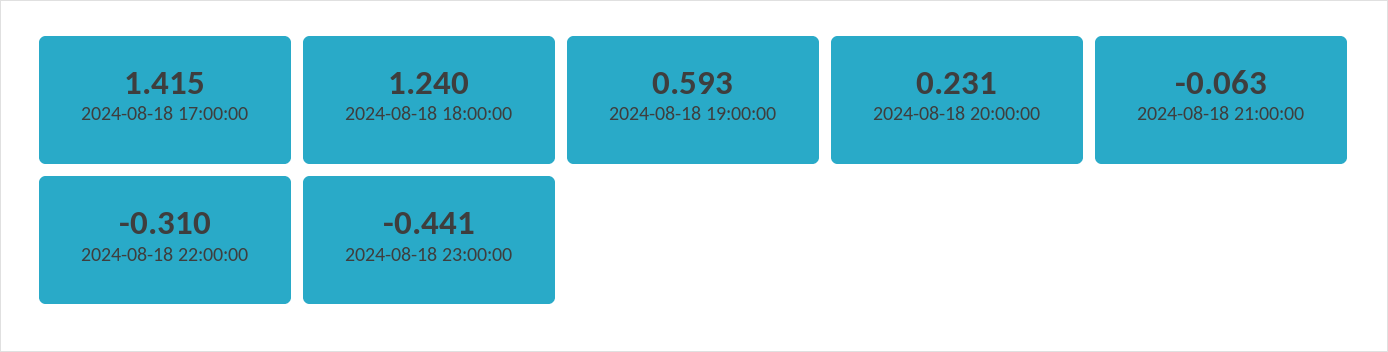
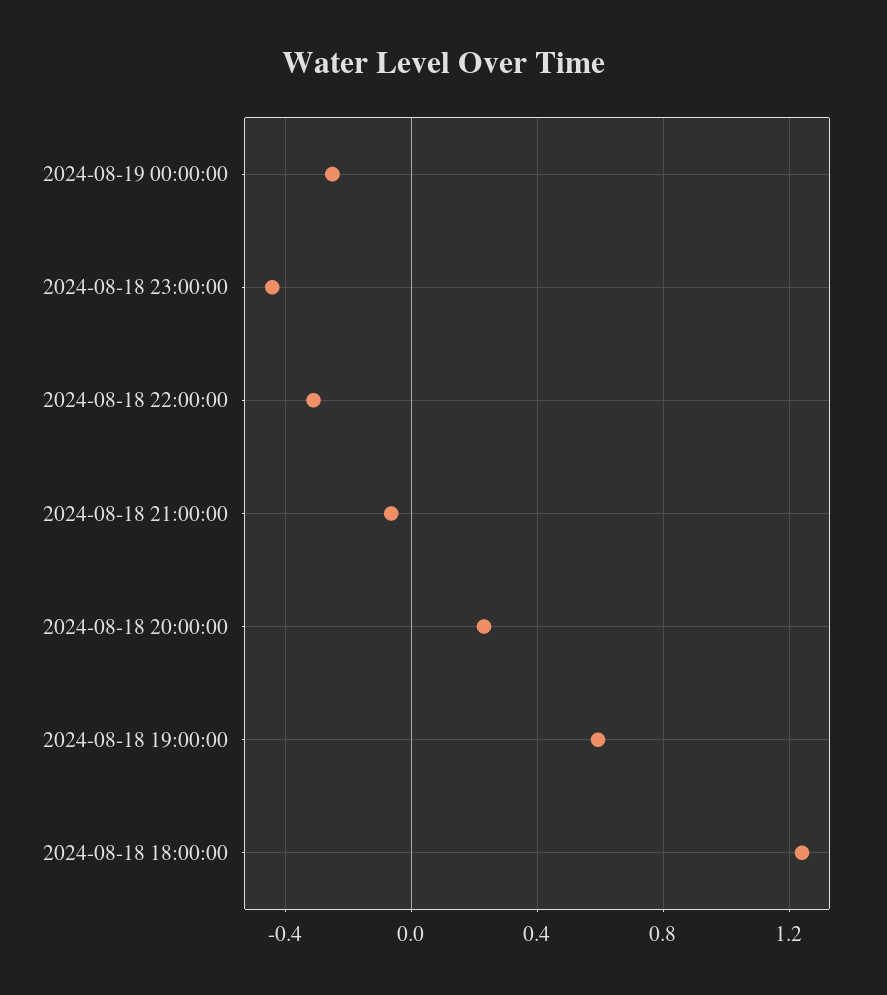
2024-08-18 17:00:00: 1.415 -> none
2024-08-19 00:00:00: none -> -0.25

